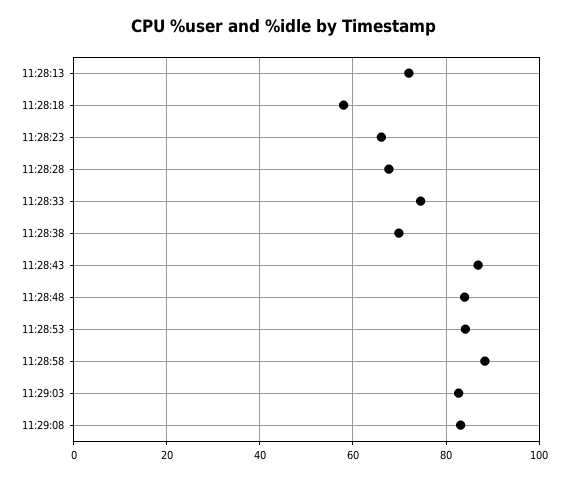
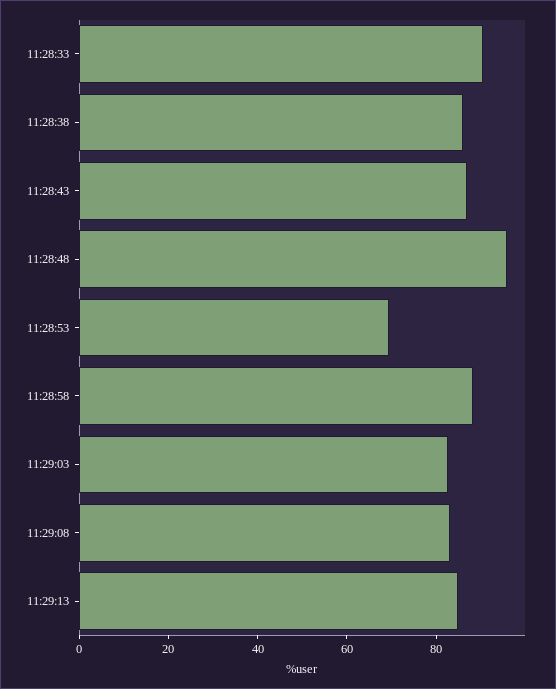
11:28:13: 72 -> none
11:28:18: 58 -> none
11:28:23: 66 -> none
11:28:28: 68 -> none
11:28:33: 74 -> 90
11:28:38: 70 -> 85
11:28:48: 84 -> 95
11:28:53: 84 -> 70
11:29:13: none -> 85

